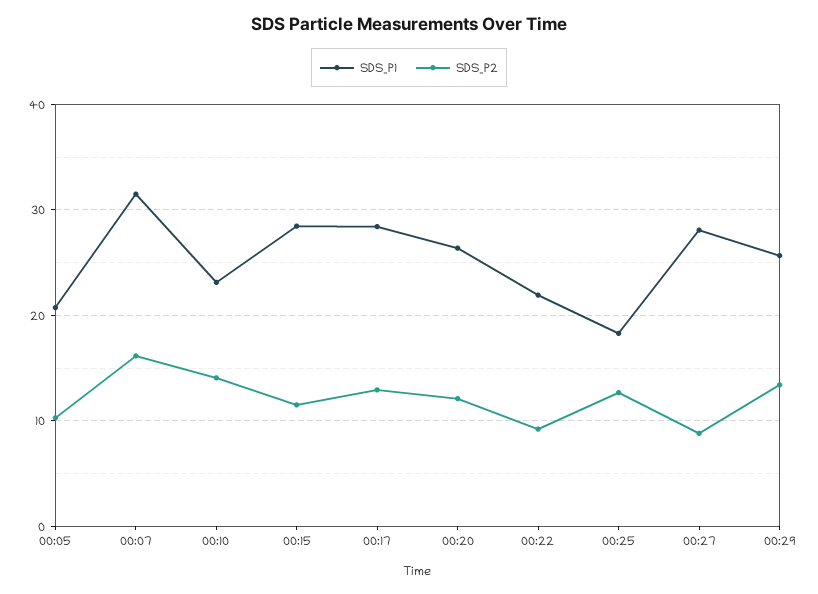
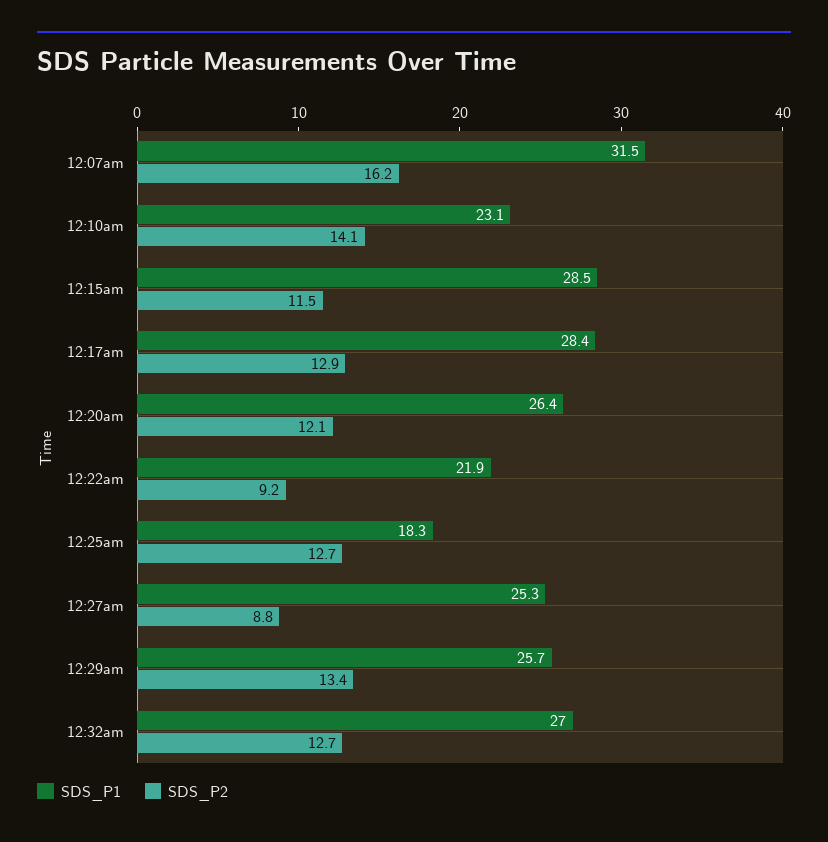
SDS_P1, 00:05: 21 -> none
SDS_P2, 00:05: 10 -> none
SDS_P1, 00:27: 28 -> 25.3
SDS_P1, 12:32am: none -> 27
SDS_P2, 12:32am: none -> 12.7

